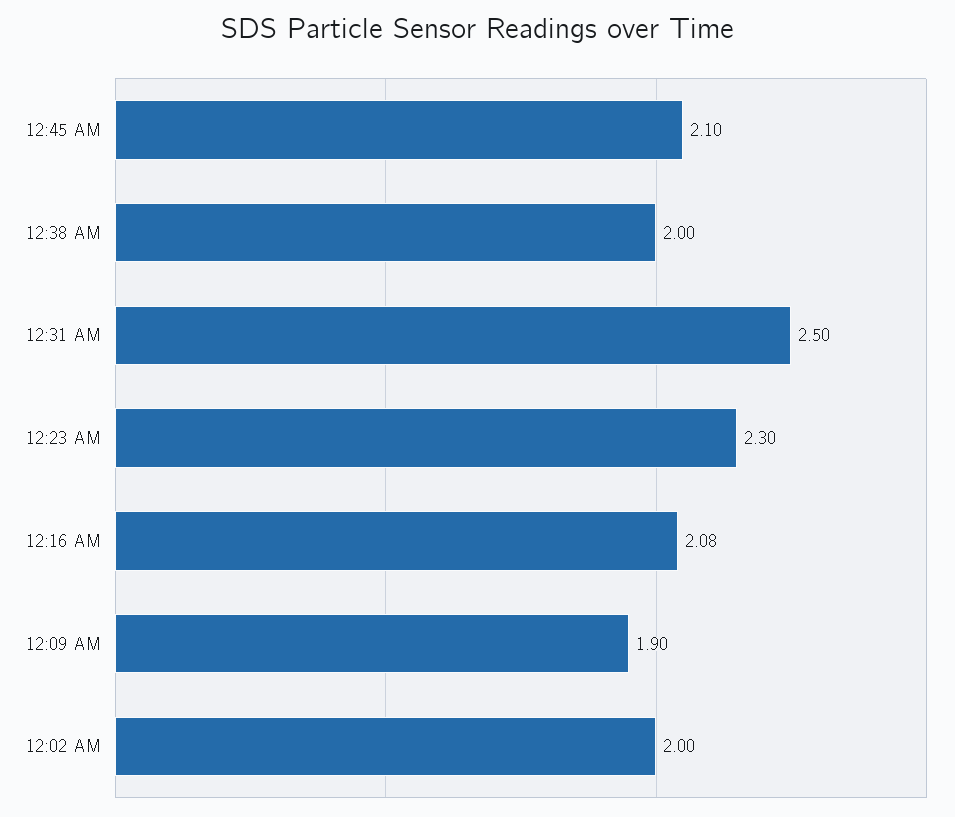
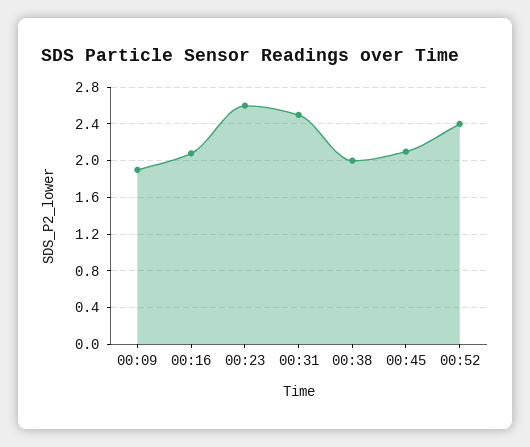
12:23 AM: 2.3 -> 2.6
12:02 AM: 2 -> none
00:52: none -> 2.4

